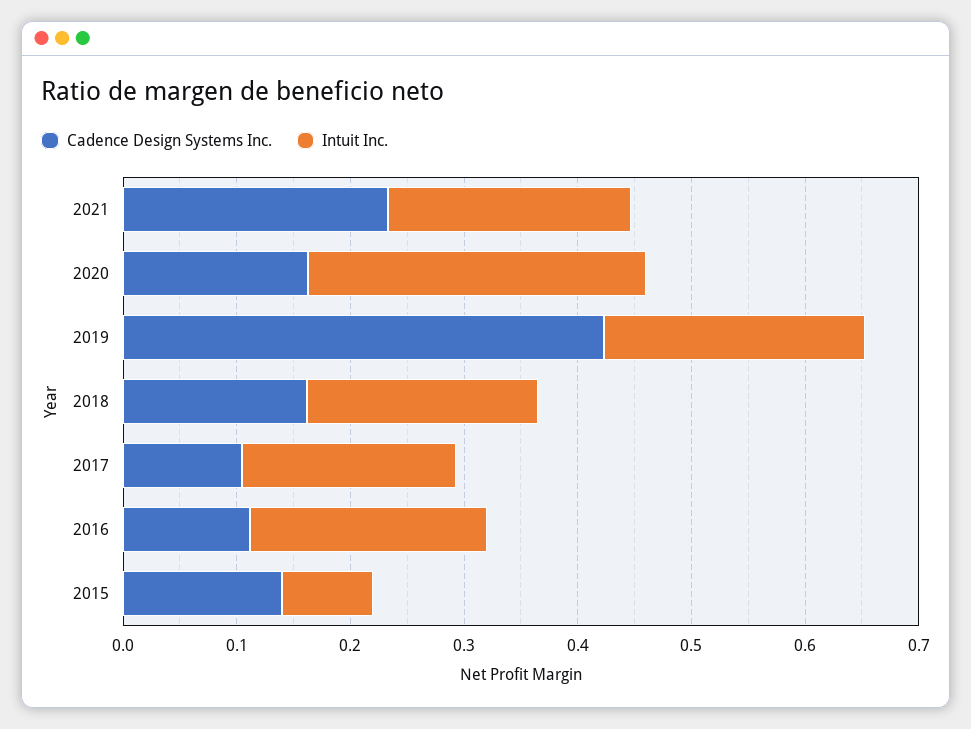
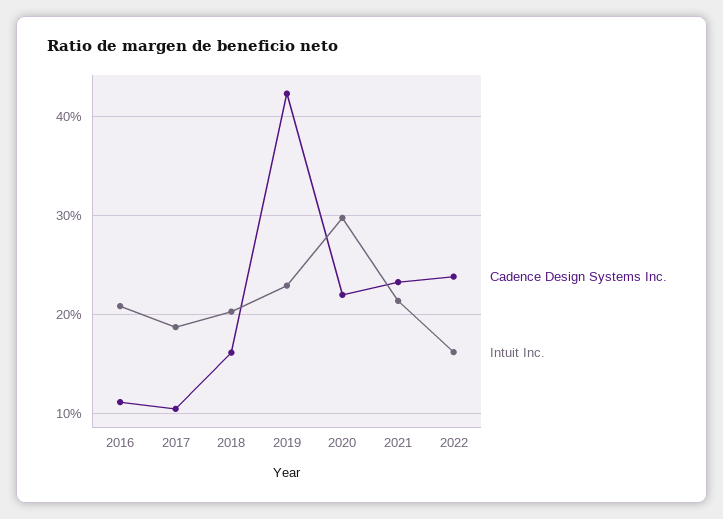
Cadence Design Systems Inc., 2020: 0.16 -> 0.22
Cadence Design Systems Inc., 2015: 0.14 -> none
Intuit Inc., 2015: 0.08 -> none
Cadence Design Systems Inc., 2022: none -> 0.24
Intuit Inc., 2022: none -> 0.16

